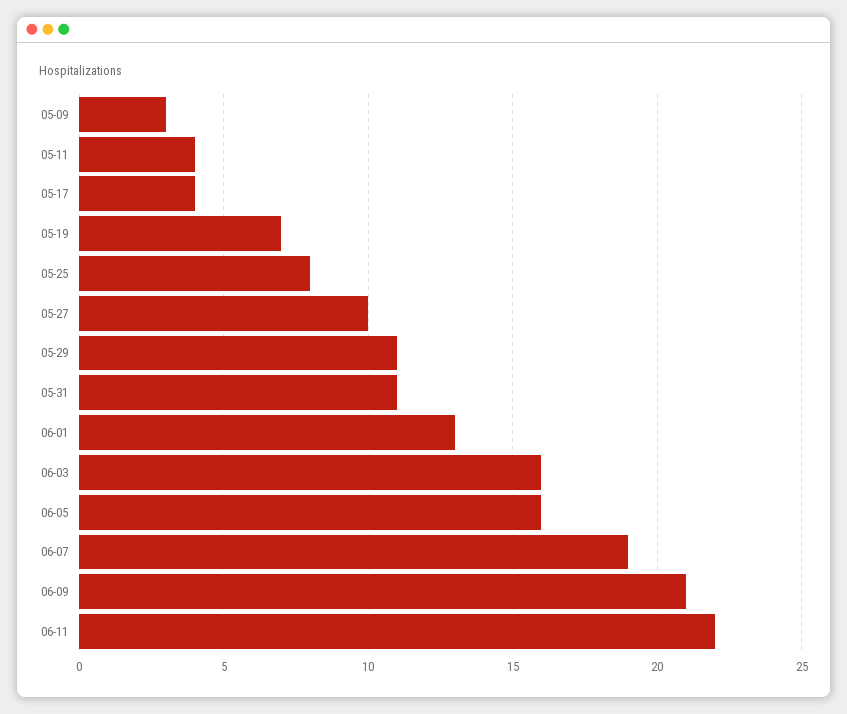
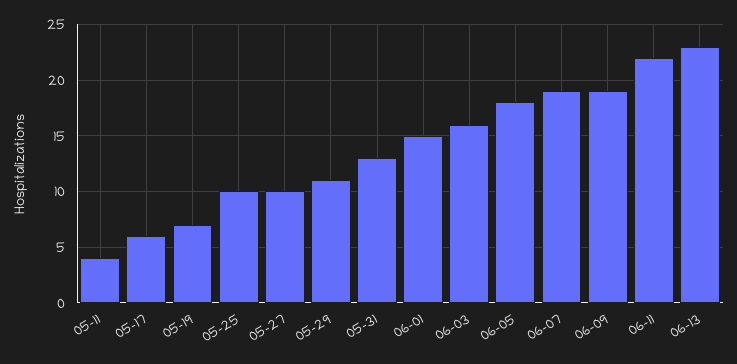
05-09: 3 -> none
05-17: 4 -> 6
05-25: 8 -> 10
05-31: 11 -> 13
06-01: 13 -> 15
06-05: 16 -> 18
06-09: 21 -> 19
06-13: none -> 23

